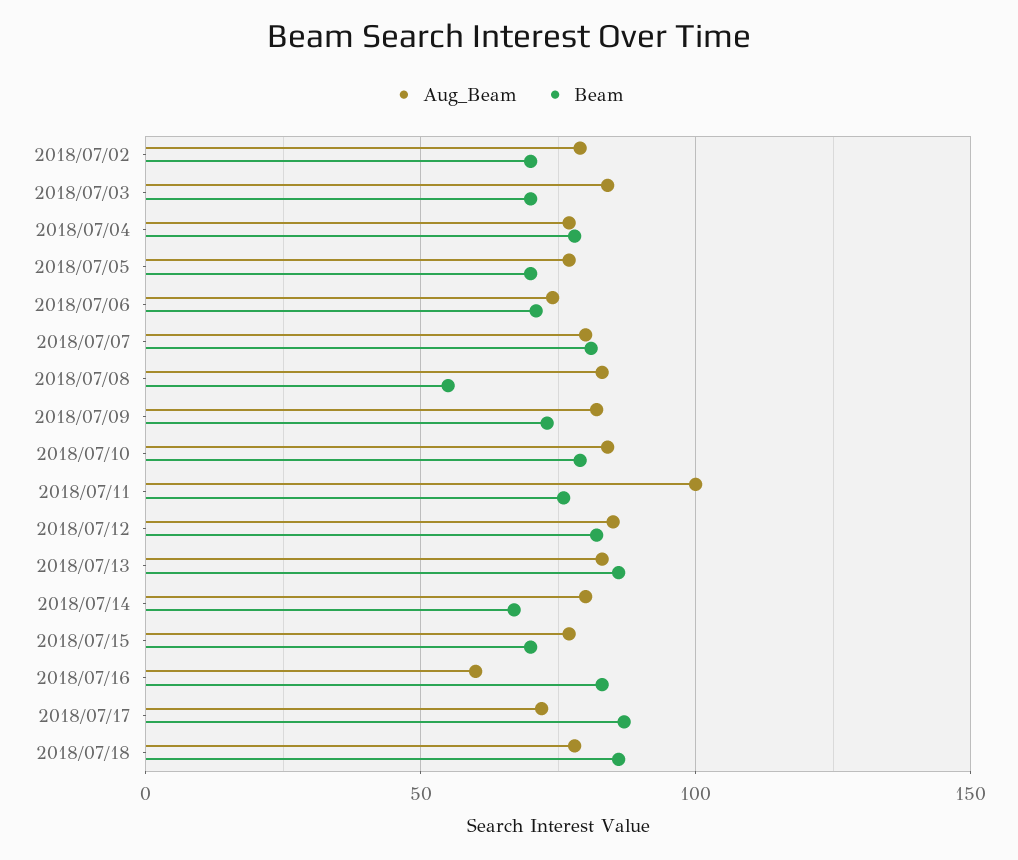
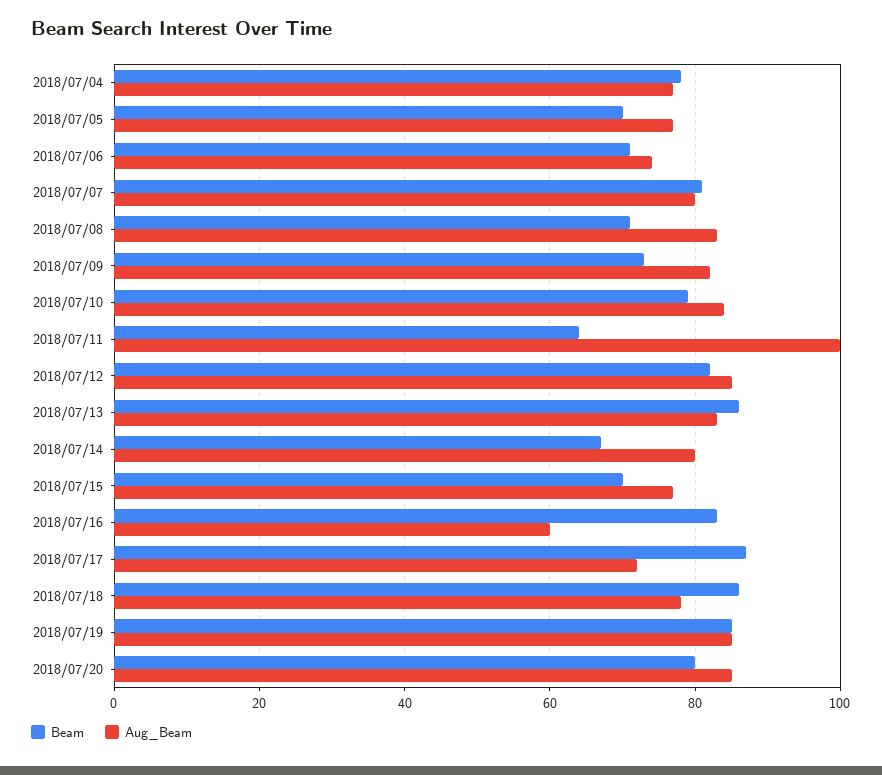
Aug_Beam, 2018/07/02: 80 -> none
Beam, 2018/07/02: 70 -> none
Aug_Beam, 2018/07/03: 85 -> none
Beam, 2018/07/03: 70 -> none
Beam, 2018/07/08: 55 -> 70
Beam, 2018/07/11: 75 -> 65
Beam, 2018/07/19: none -> 85
Aug_Beam, 2018/07/19: none -> 85
Beam, 2018/07/20: none -> 80
Aug_Beam, 2018/07/20: none -> 85

